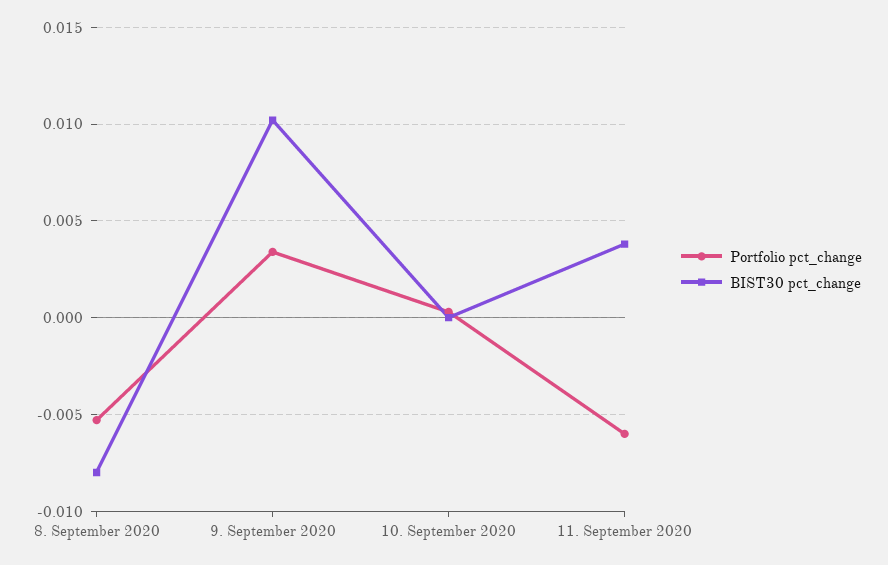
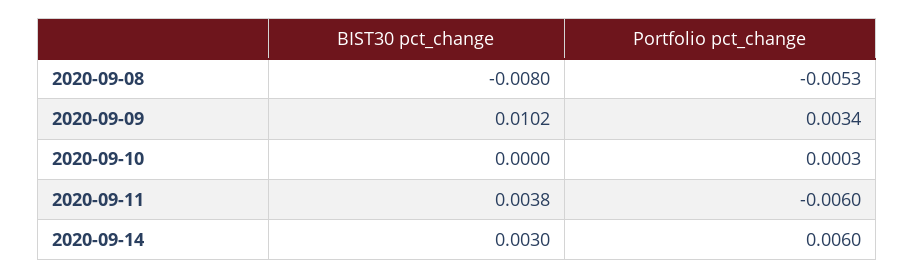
BIST30 pct_change, 2020-09-14: none -> 0.003
Portfolio pct_change, 2020-09-14: none -> 0.006

